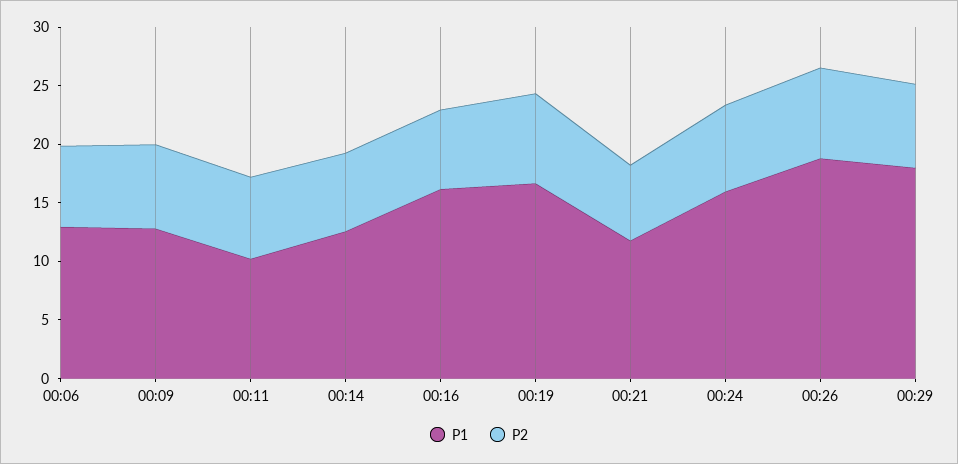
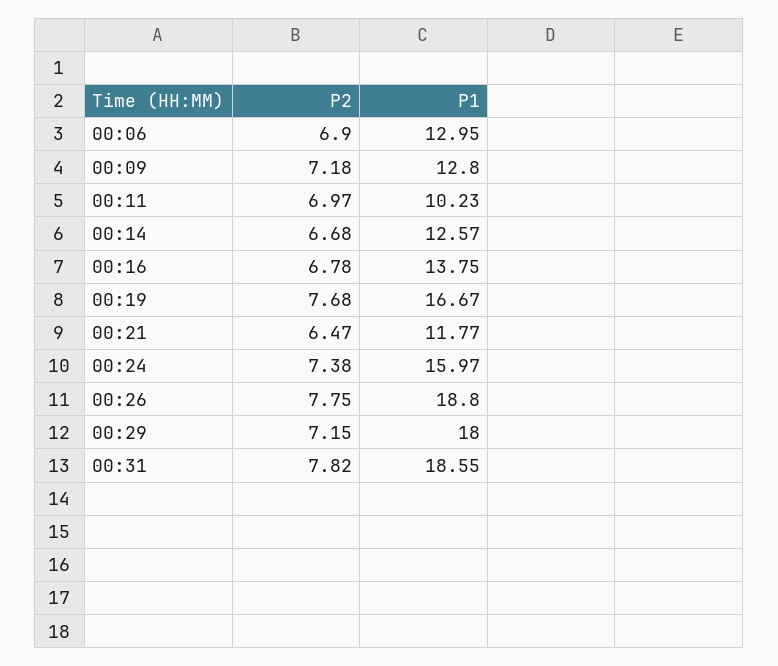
P1, 00:16: 16 -> 13.75
P2, 00:31: none -> 7.82
P1, 00:31: none -> 18.55

